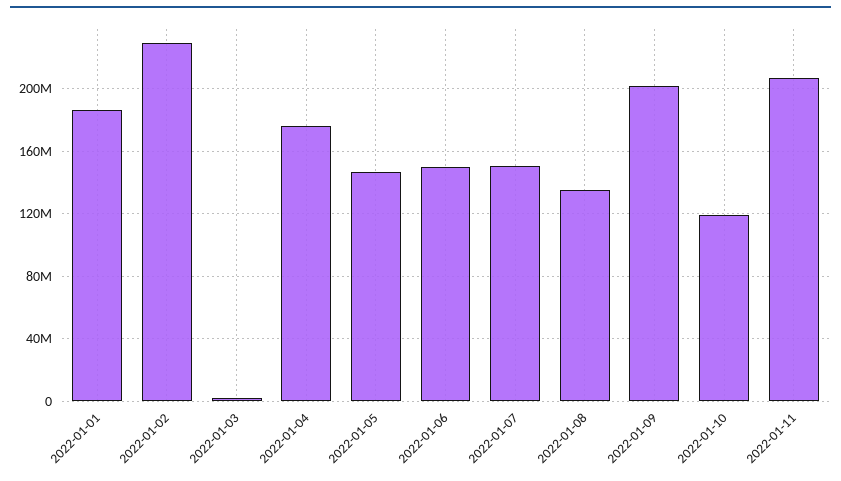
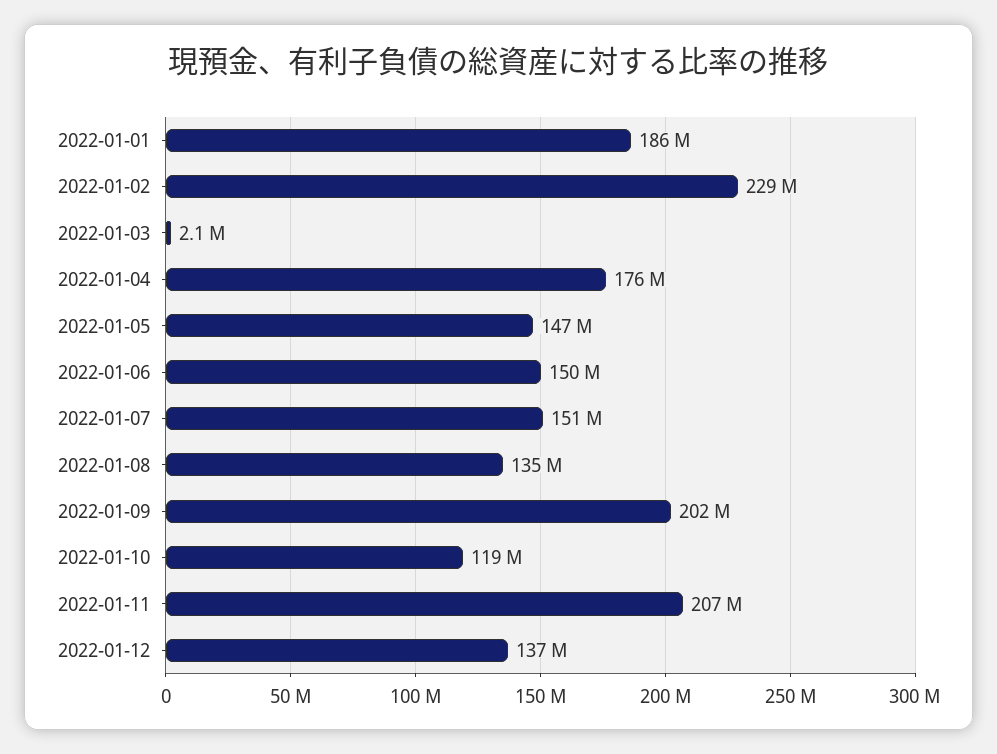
2022-01-12: none -> 137000000

